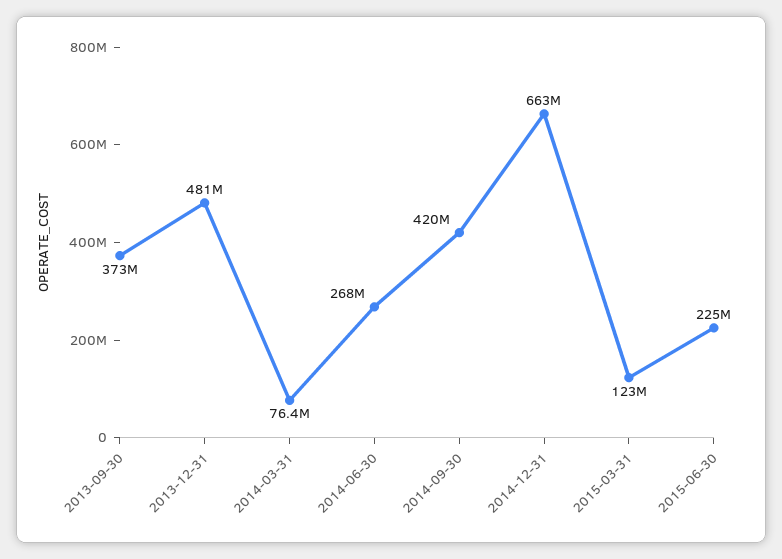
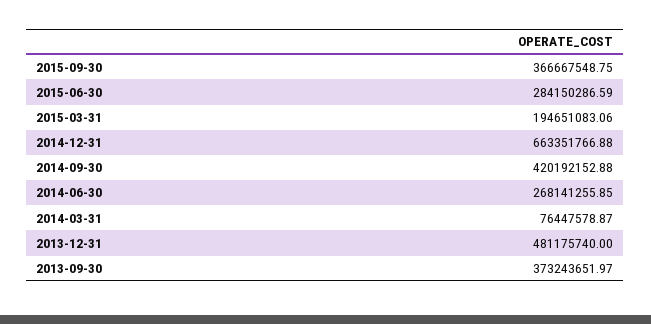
2015-03-31: 123000000 -> 194651083.06
2015-06-30: 225000000 -> 284150286.59
2015-09-30: none -> 366667548.75

